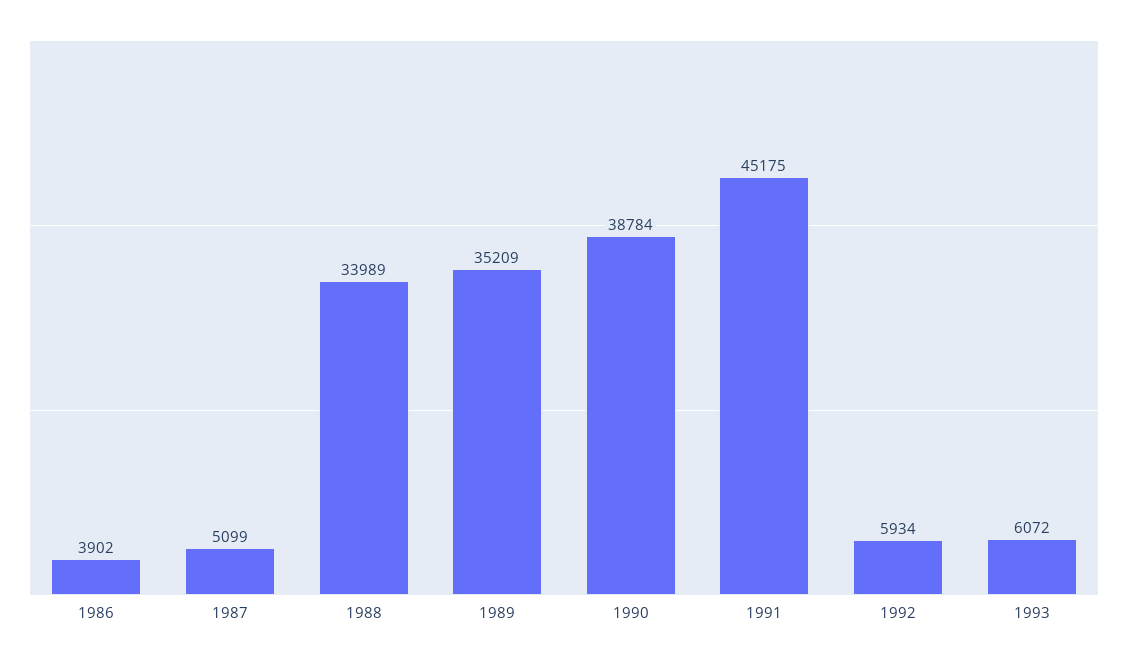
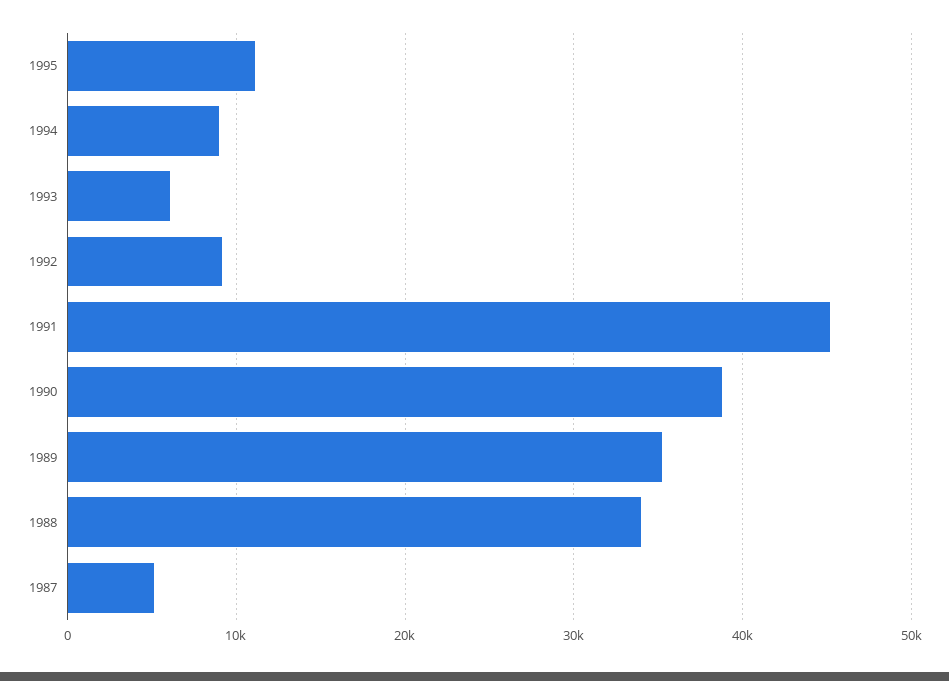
1986: 3902 -> none
1992: 5934 -> 9000
1995: none -> 11000
1994: none -> 9000

